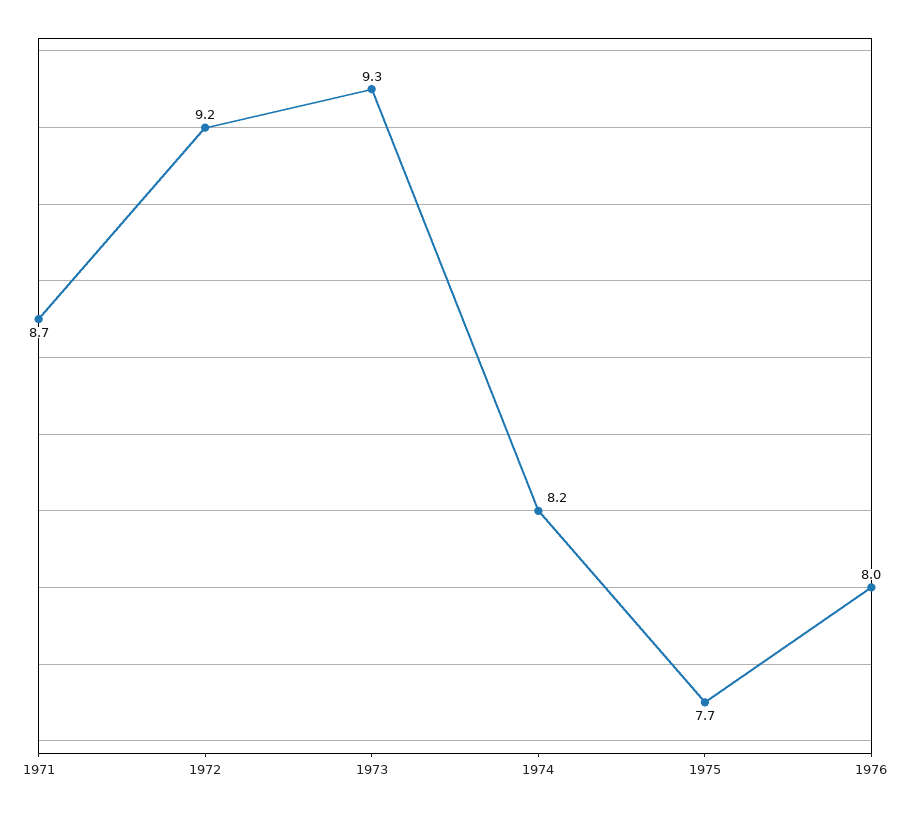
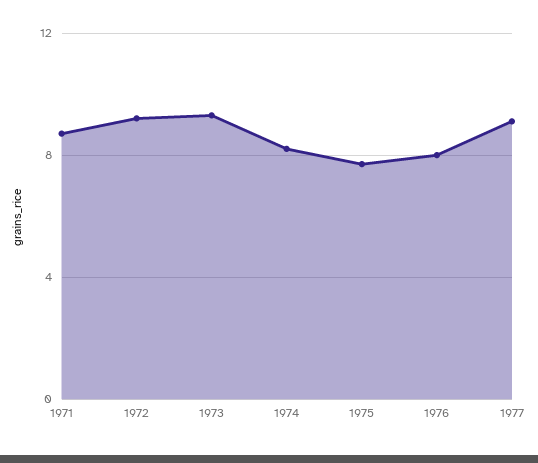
1977: none -> 9

